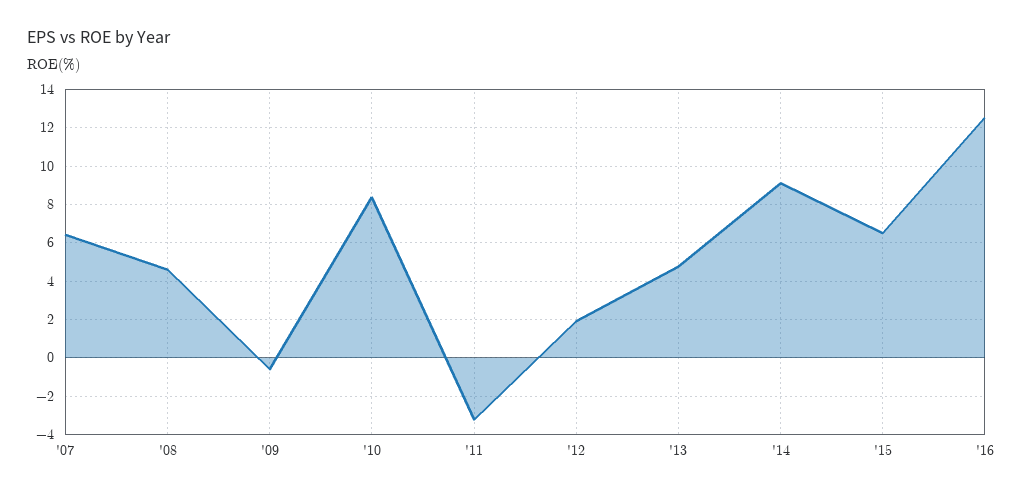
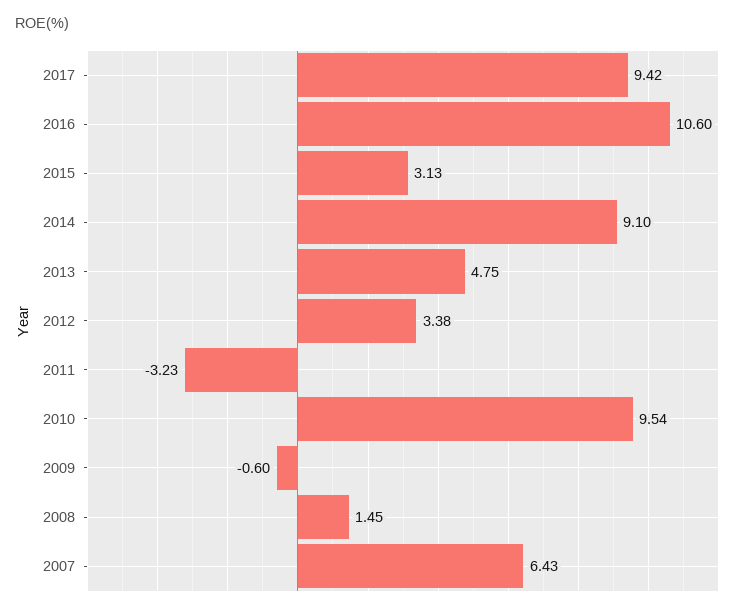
'08: 4.5 -> 1.45
'10: 8.5 -> 9.54
'12: 2 -> 3.38
'15: 6.5 -> 3.13
'16: 12.5 -> 10.6
2017: none -> 9.42

